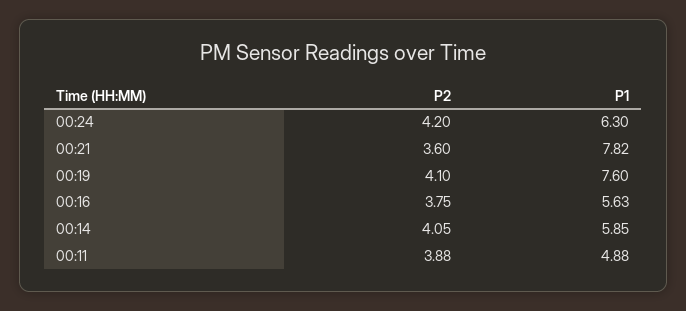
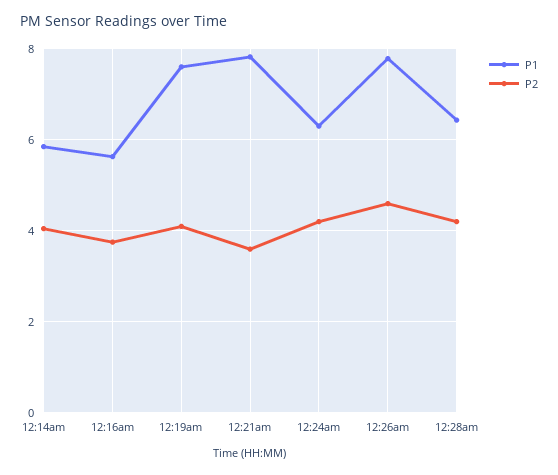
P2, 00:11: 3.88 -> none
P1, 00:11: 4.88 -> none
P1, 12:26am: none -> 7.8
P2, 12:26am: none -> 4.6
P1, 12:28am: none -> 6.4
P2, 12:28am: none -> 4.2

